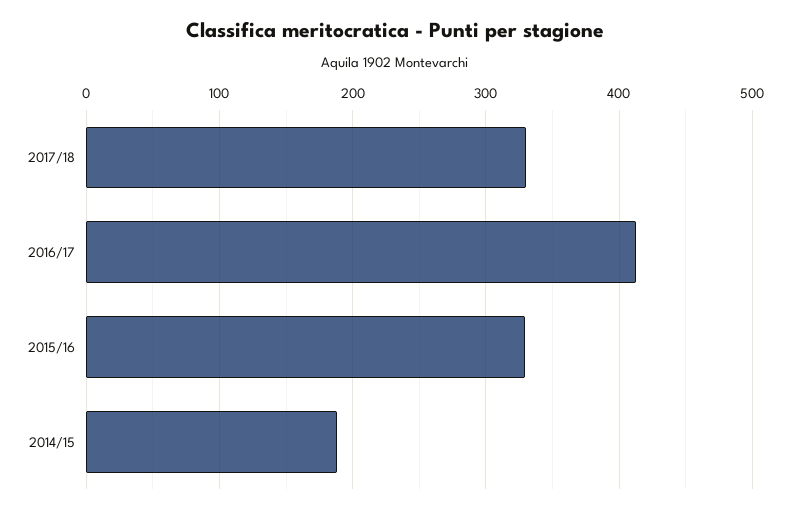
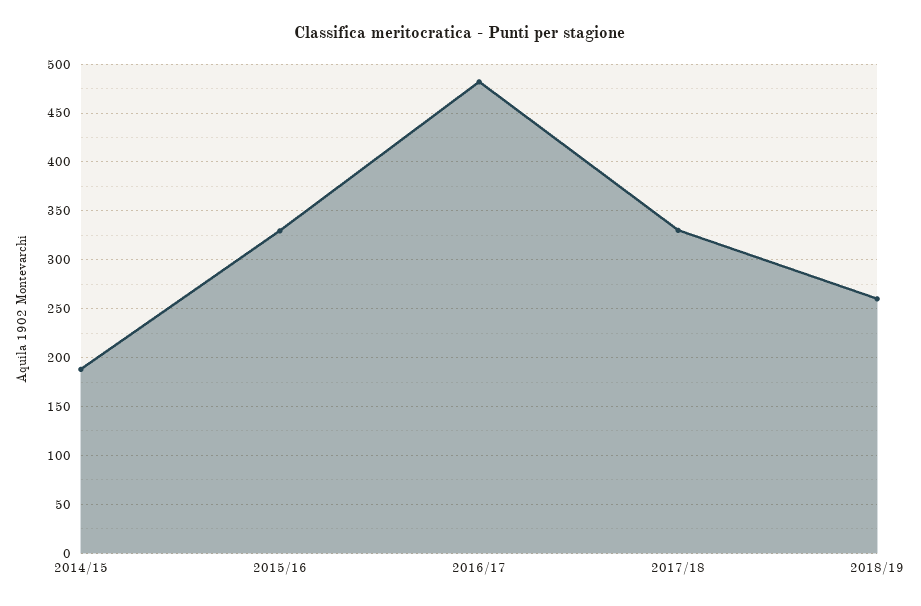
2016/17: 410 -> 480
2018/19: none -> 260

